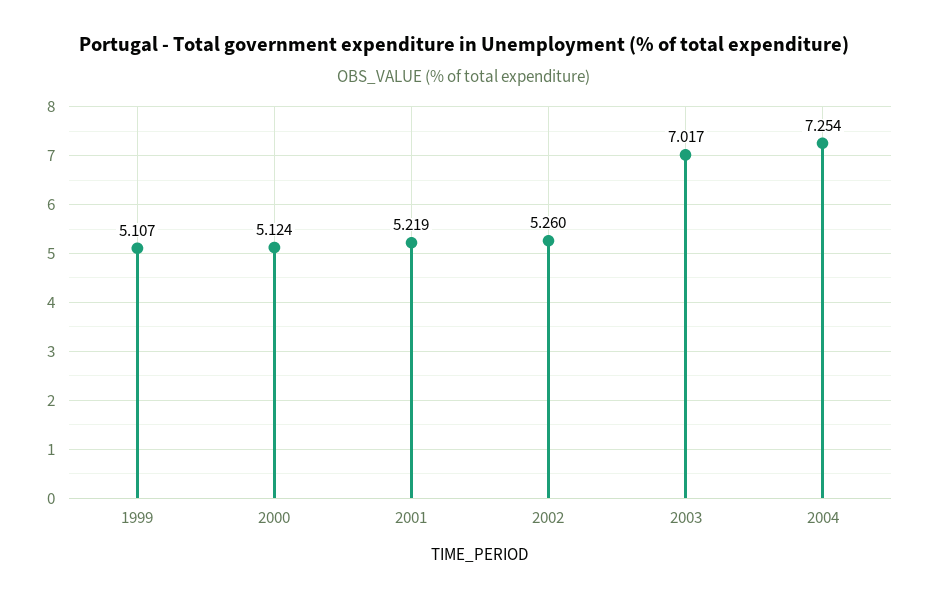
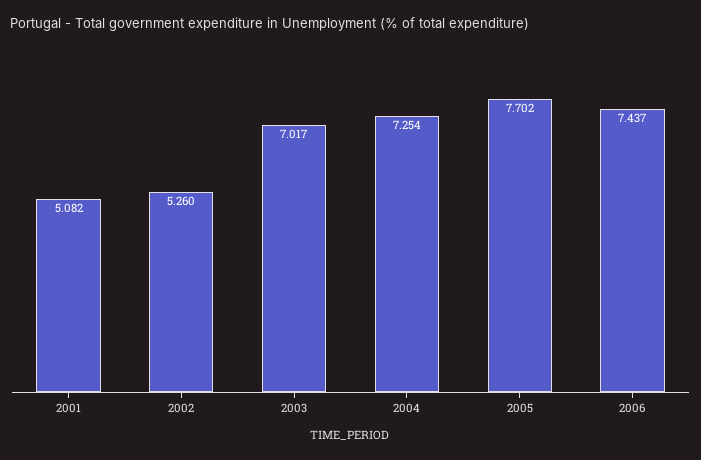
1999: 5.107 -> none
2000: 5.124 -> none
2001: 5.219 -> 5.082
2005: none -> 7.702
2006: none -> 7.437

